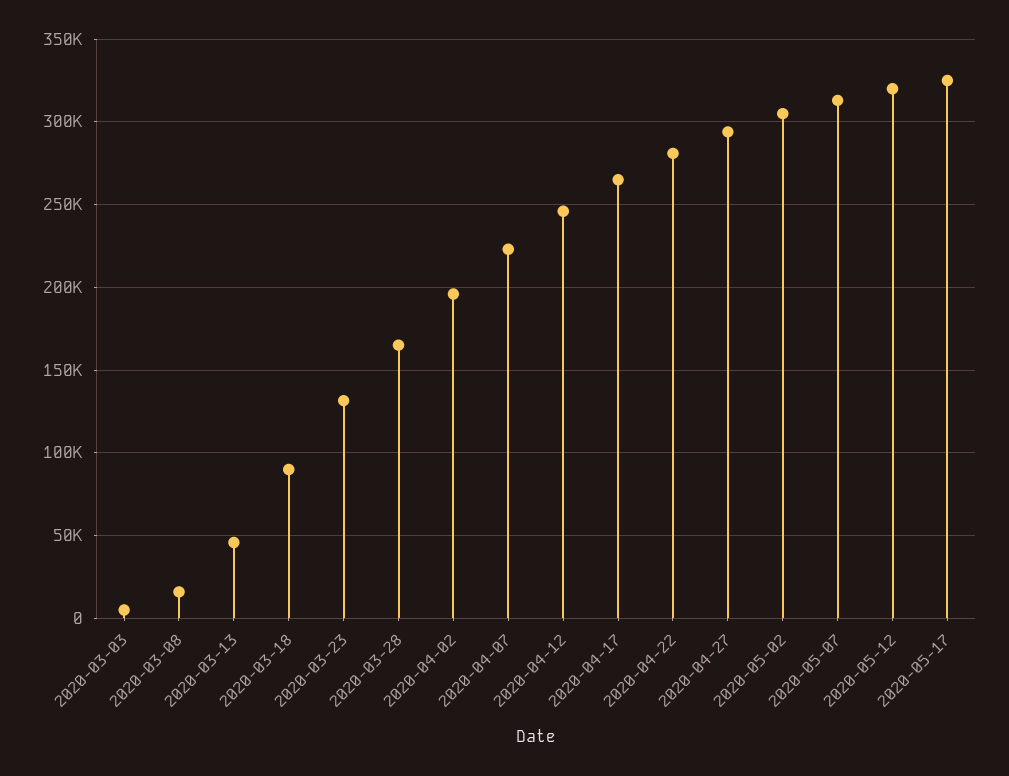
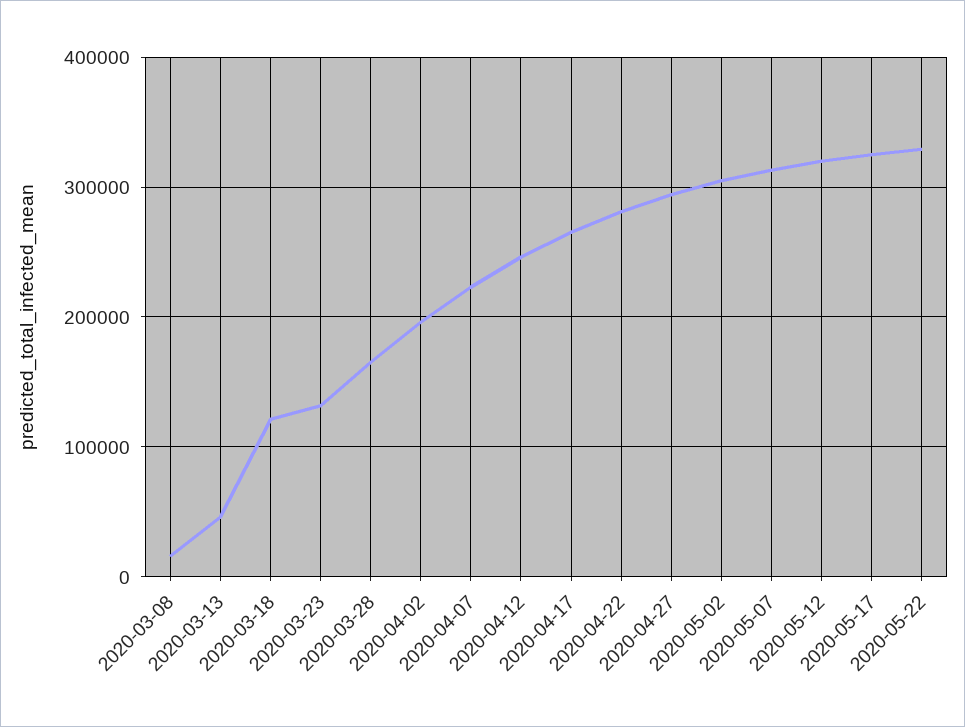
2020-03-03: 5000 -> none
2020-03-18: 90000 -> 120000
2020-05-22: none -> 330000

